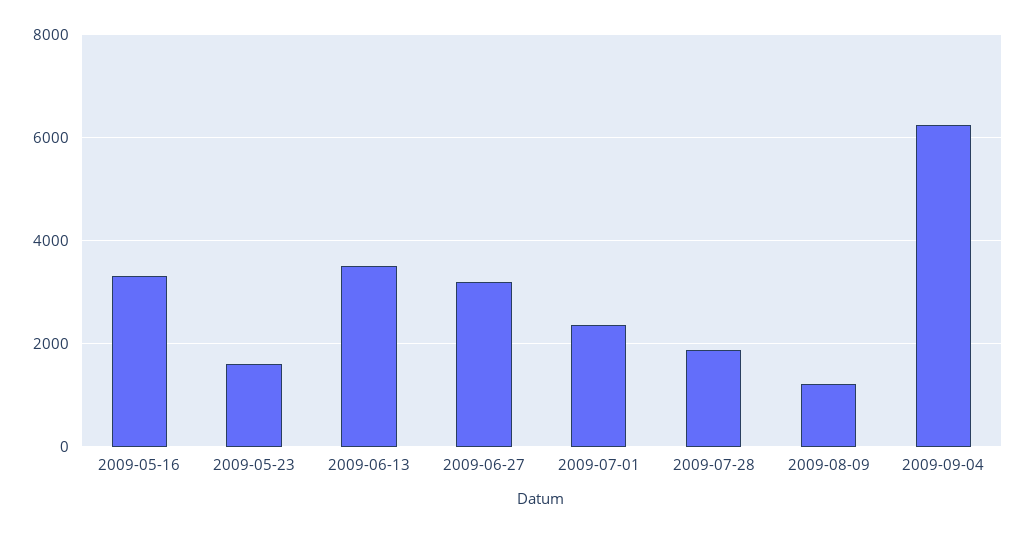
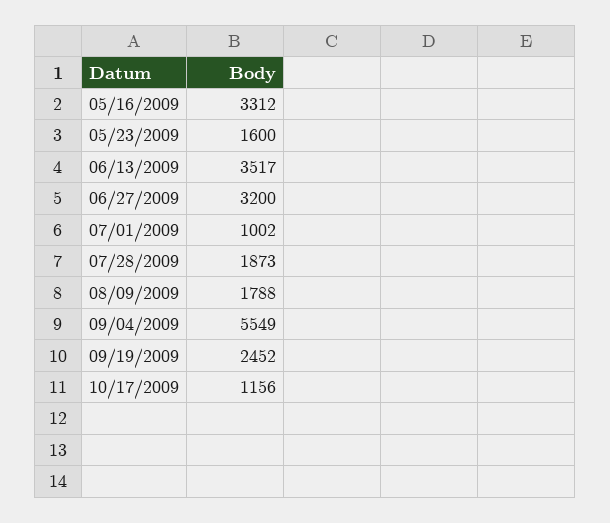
2009-07-01: 2400 -> 1002
2009-08-09: 1200 -> 1788
2009-09-04: 6200 -> 5549
09/19/2009: none -> 2452
10/17/2009: none -> 1156

